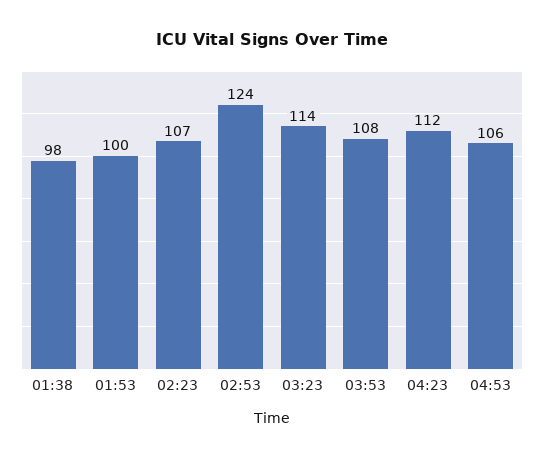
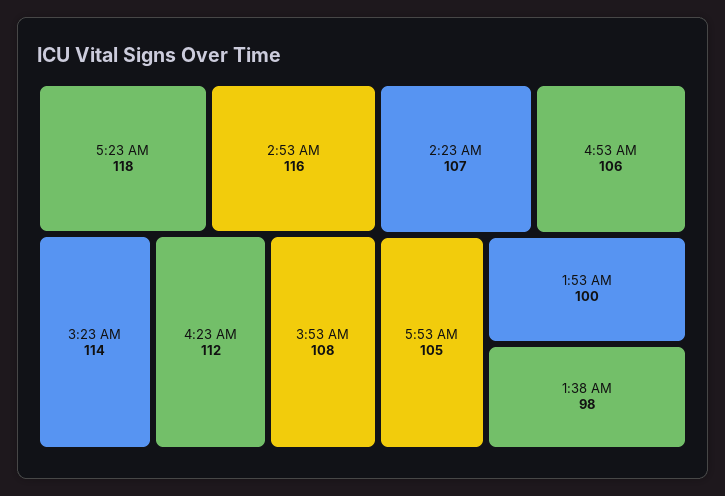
02:53: 124 -> 116
5:23 AM: none -> 118
5:53 AM: none -> 105

